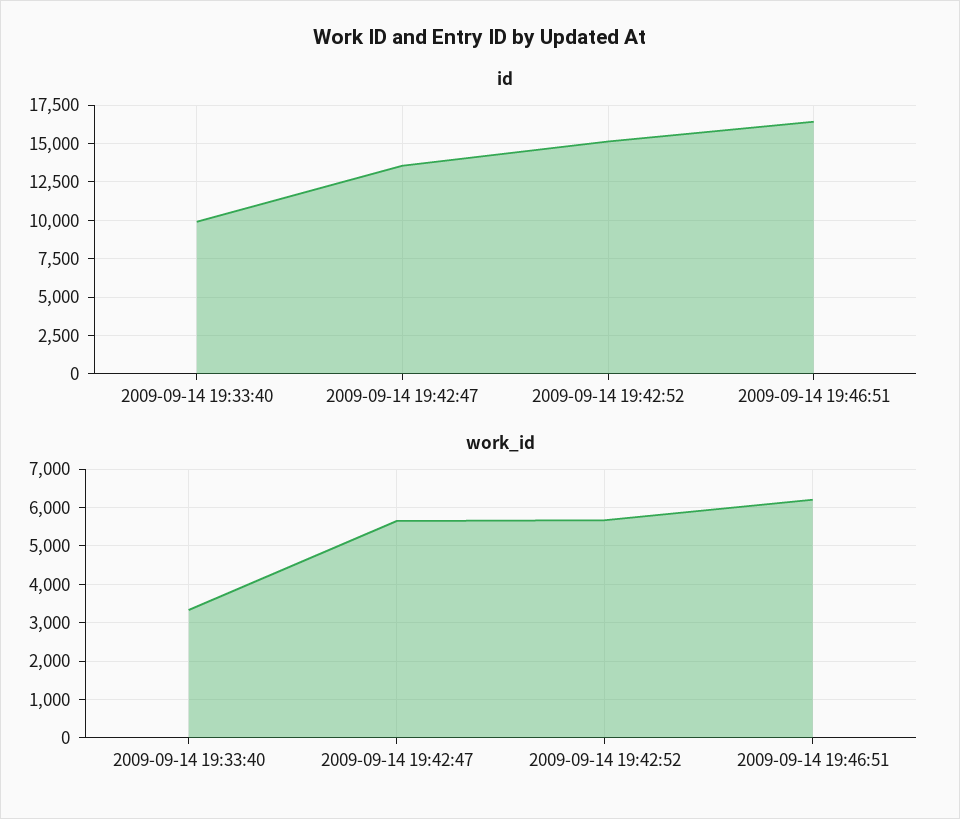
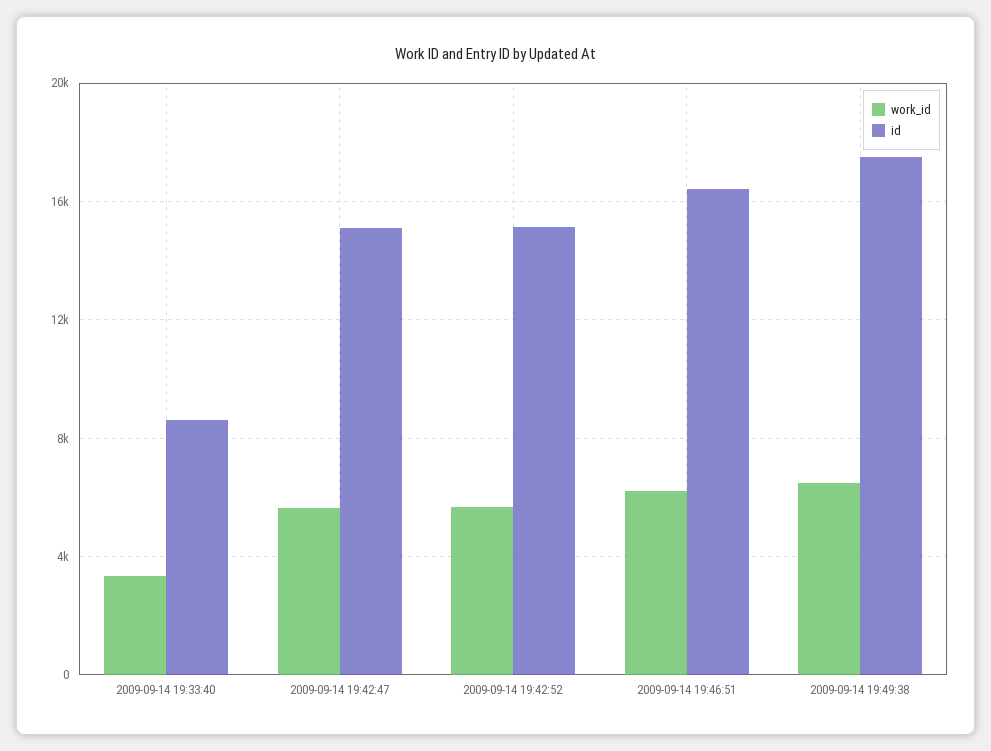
id, 2009-09-14 19:33:40: 10000 -> 8500
id, 2009-09-14 19:42:47: 13500 -> 15000
work_id, 2009-09-14 19:49:38: none -> 6500
id, 2009-09-14 19:49:38: none -> 17500

